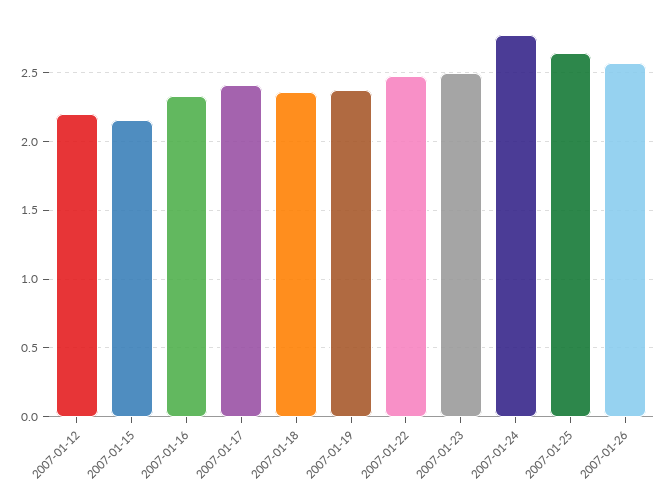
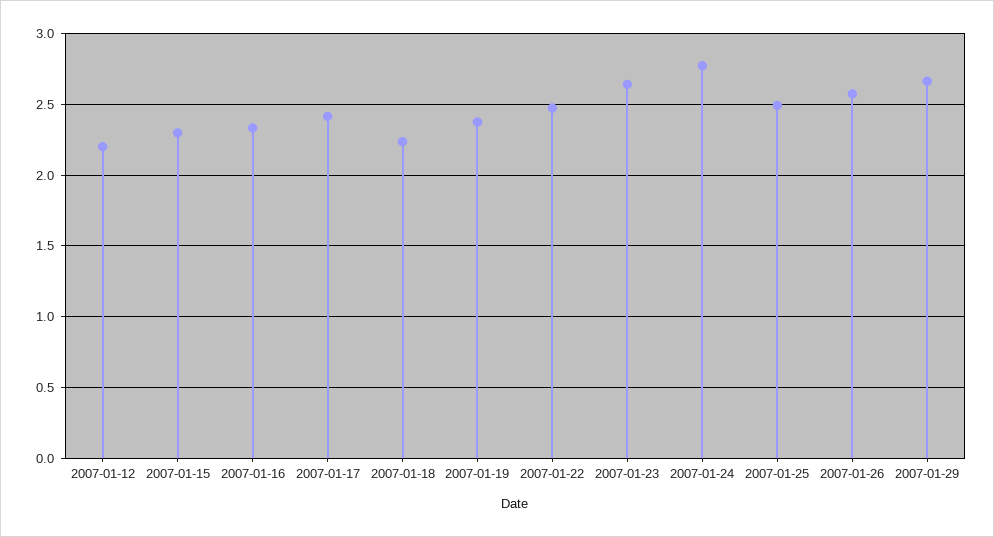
2007-01-15: 2.15 -> 2.3
2007-01-18: 2.35 -> 2.25
2007-01-23: 2.5 -> 2.65
2007-01-25: 2.65 -> 2.5
2007-01-29: none -> 2.65

